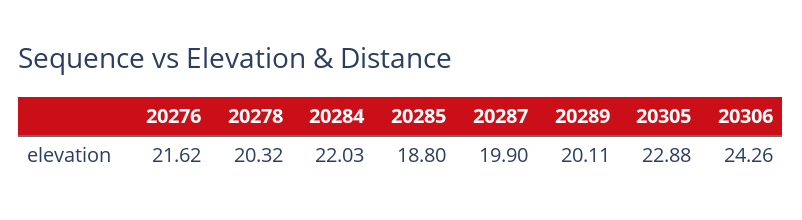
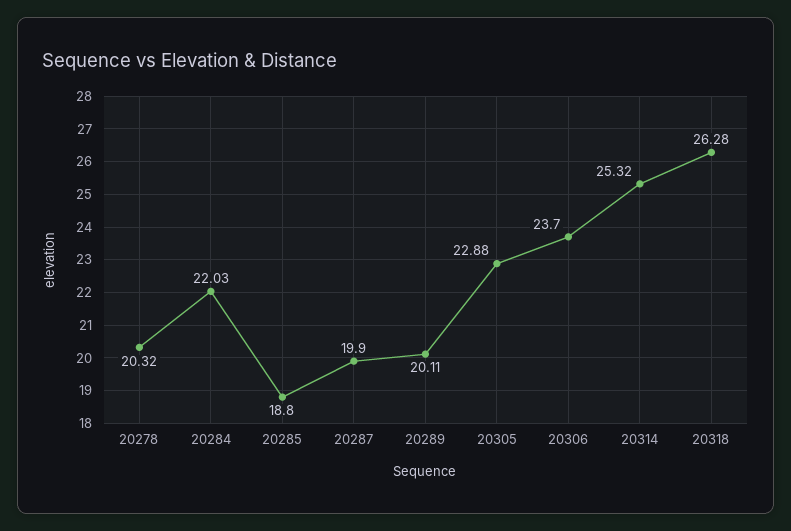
20276: 21.62 -> none
20306: 24.26 -> 23.7
20314: none -> 25.32
20318: none -> 26.28

